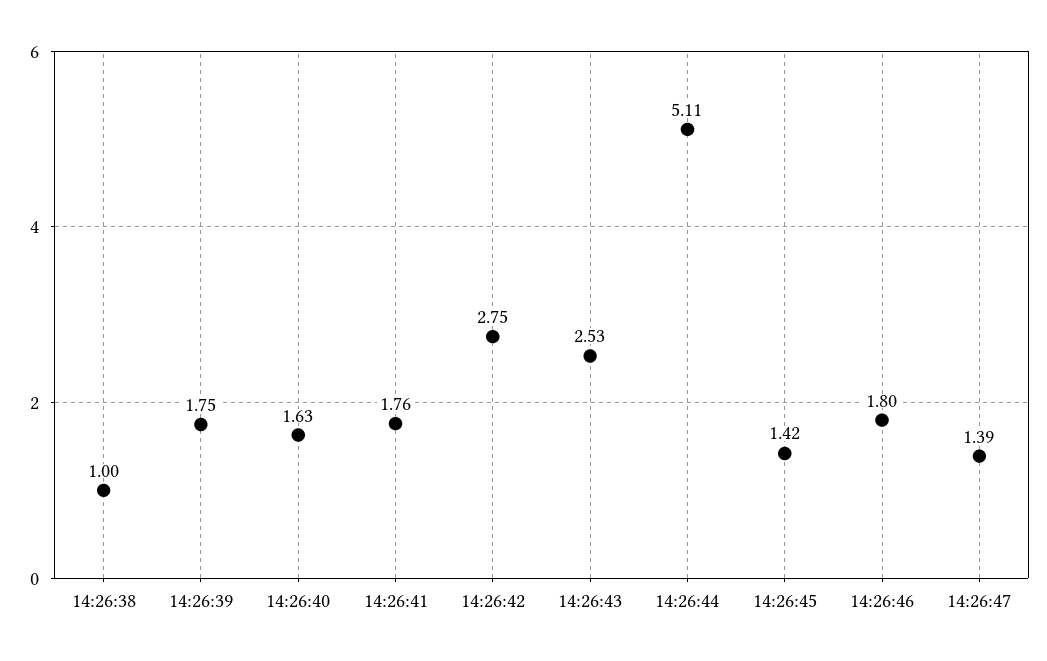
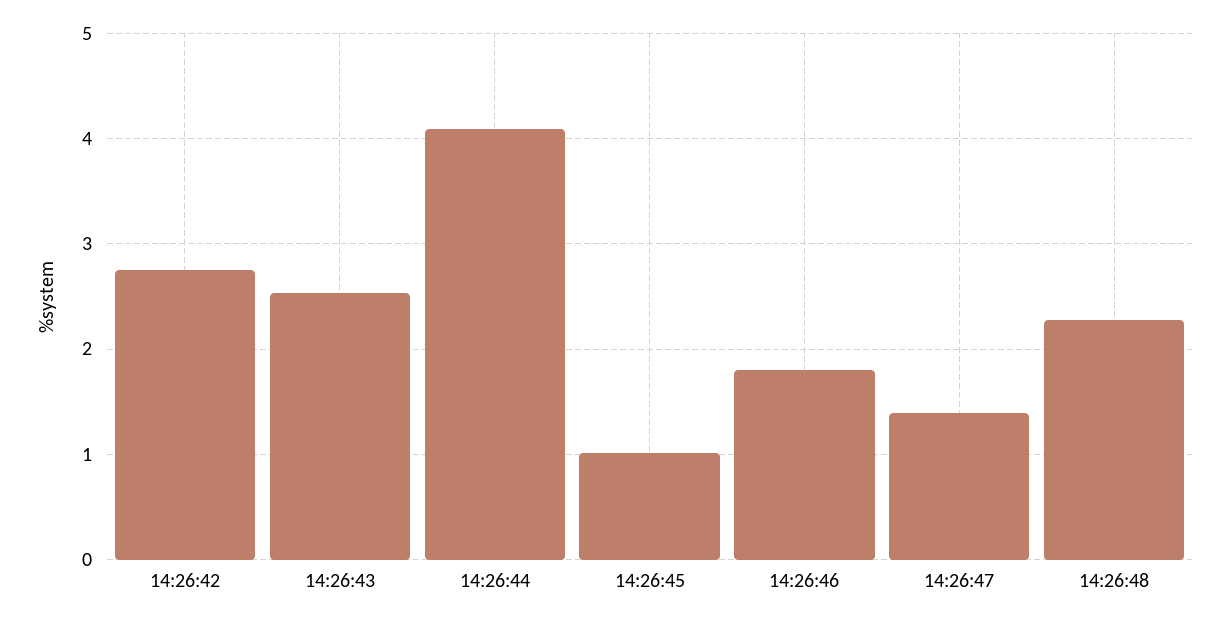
14:26:38: 1 -> none
14:26:39: 1.75 -> none
14:26:40: 1.63 -> none
14:26:41: 1.76 -> none
14:26:44: 5.11 -> 4.1
14:26:45: 1.42 -> 1
14:26:48: none -> 2.3

